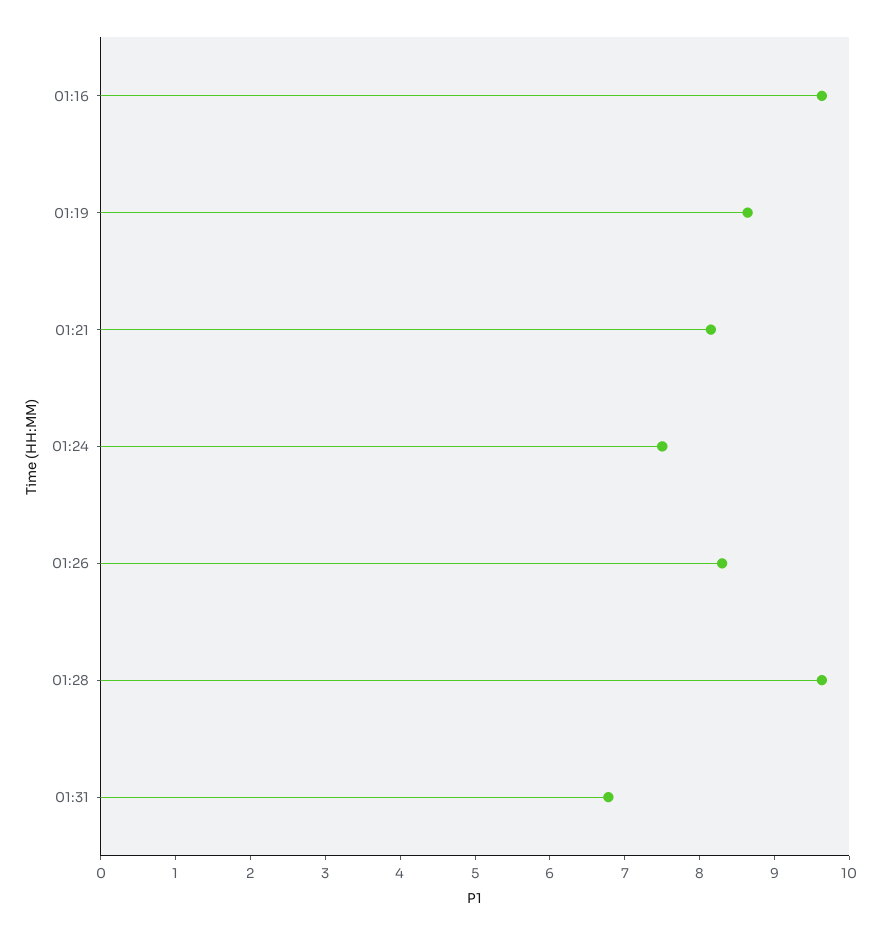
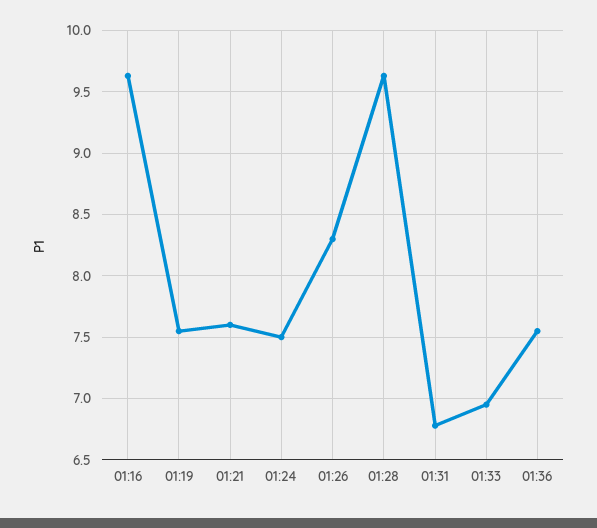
01:19: 8.6 -> 7.55
01:21: 8.2 -> 7.6
01:33: none -> 6.95
01:36: none -> 7.55

